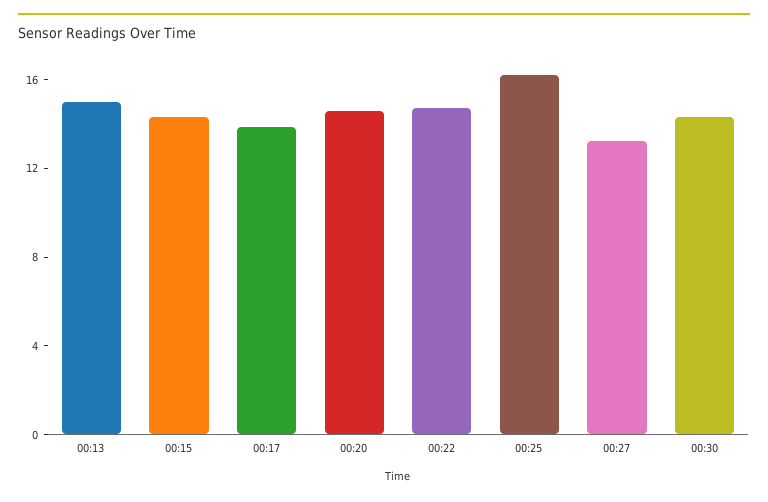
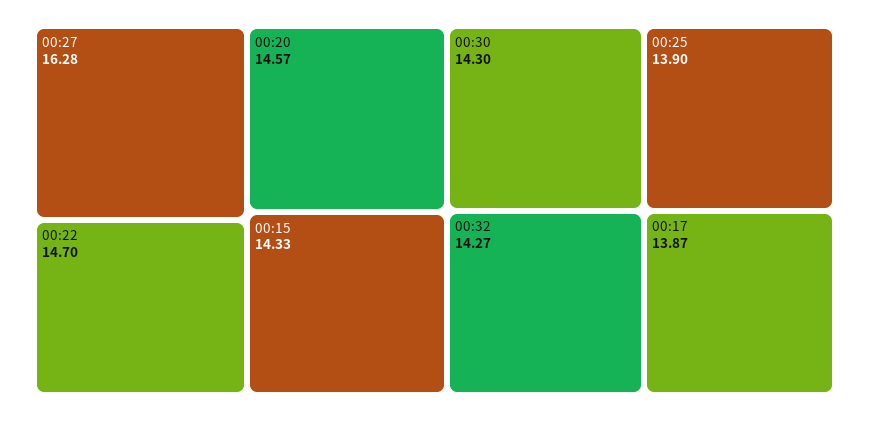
00:13: 15 -> none
00:25: 16 -> 13.9
00:27: 13 -> 16.28
00:32: none -> 14.27

